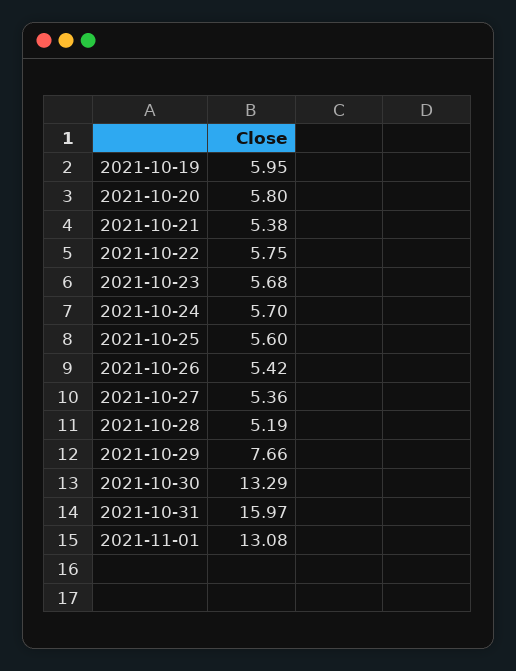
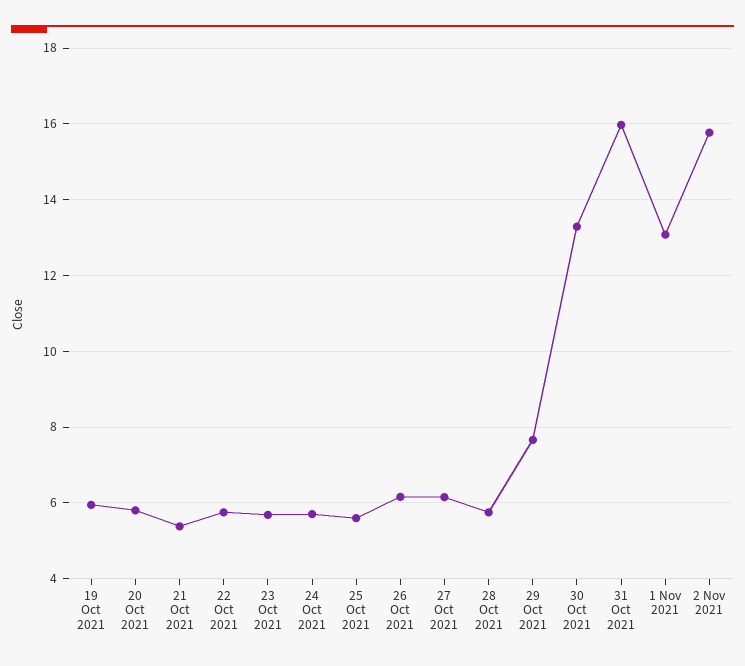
2021-10-26: 5.42 -> 6.2
2021-10-27: 5.36 -> 6.2
2021-10-28: 5.19 -> 5.8
2 Nov 2021: none -> 15.8

